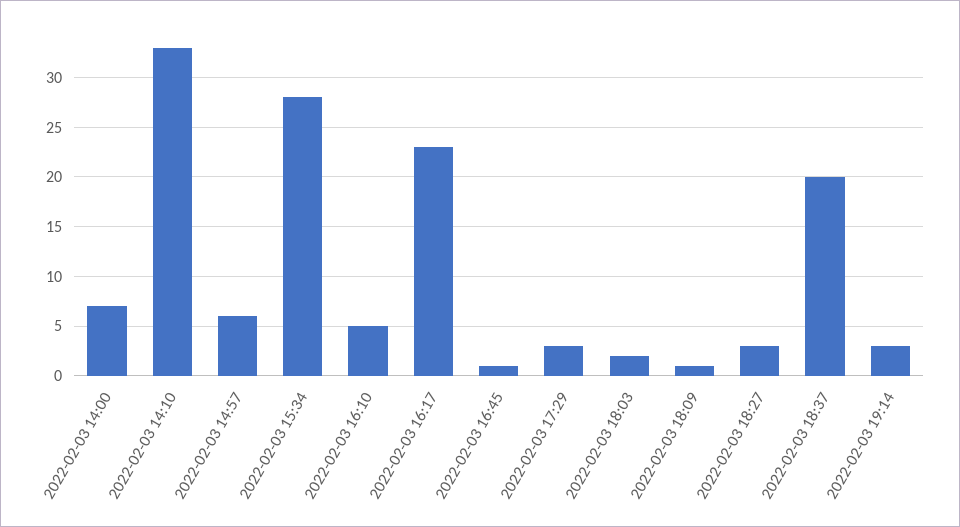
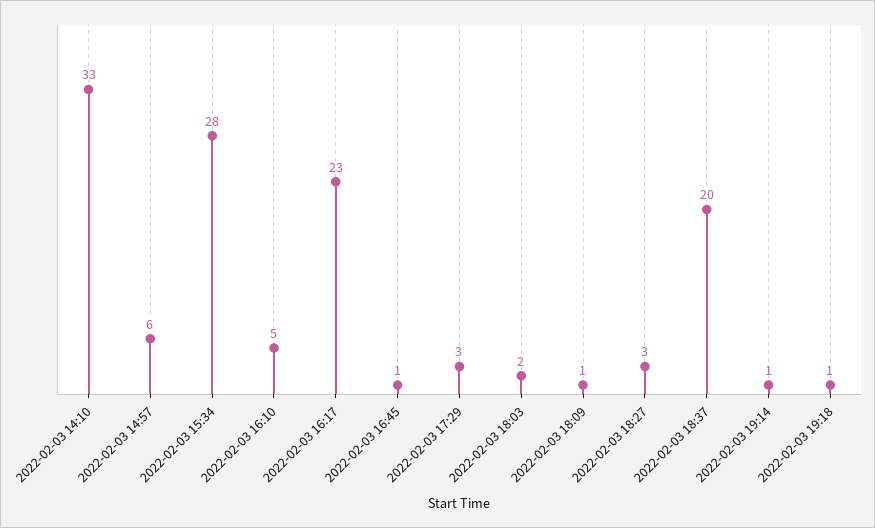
2022-02-03 14:00: 7 -> none
2022-02-03 19:14: 3 -> 1
2022-02-03 19:18: none -> 1

